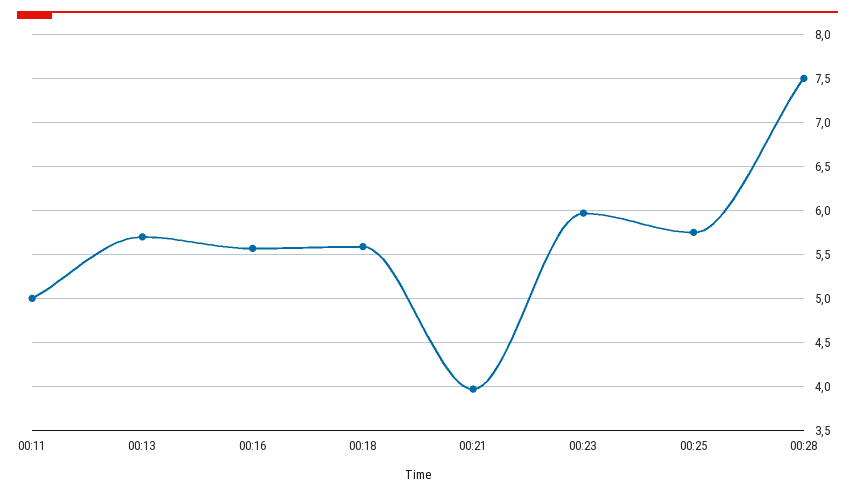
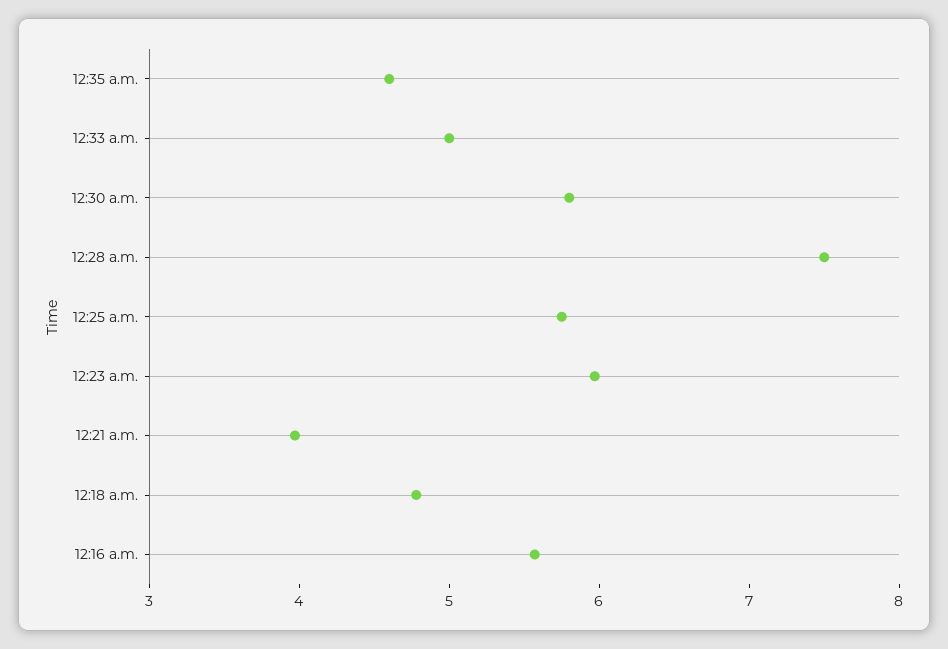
00:11: 5 -> none
00:13: 5.7 -> none
00:18: 5.6 -> 4.8
12:35 a.m.: none -> 4.6
12:33 a.m.: none -> 5
12:30 a.m.: none -> 5.8

